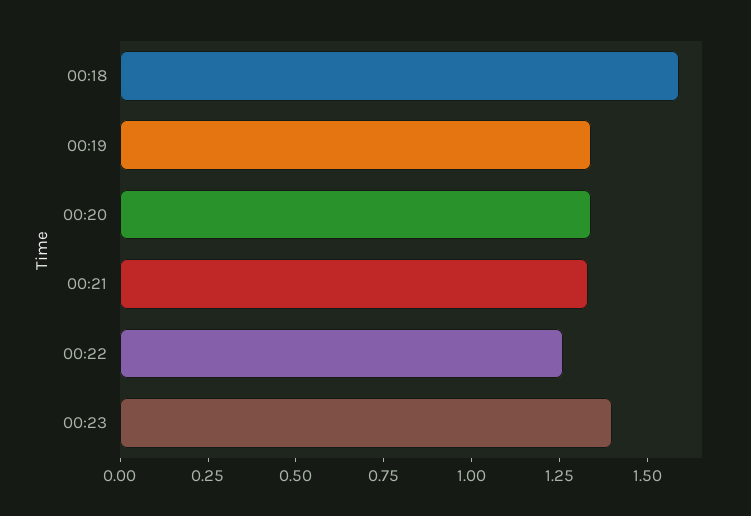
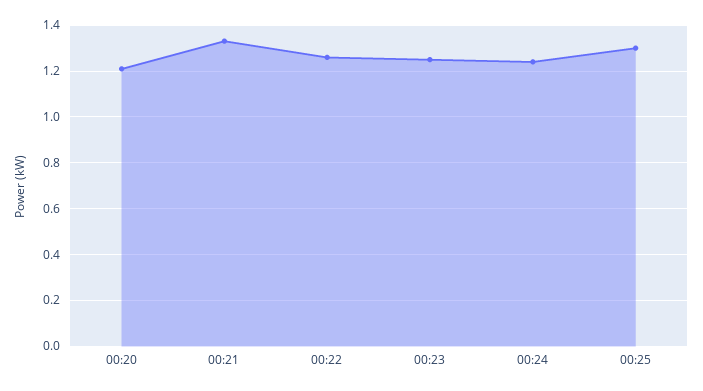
00:18: 1.6 -> none
00:19: 1.35 -> none
00:20: 1.35 -> 1.2
00:23: 1.4 -> 1.25
00:24: none -> 1.25
00:25: none -> 1.3

